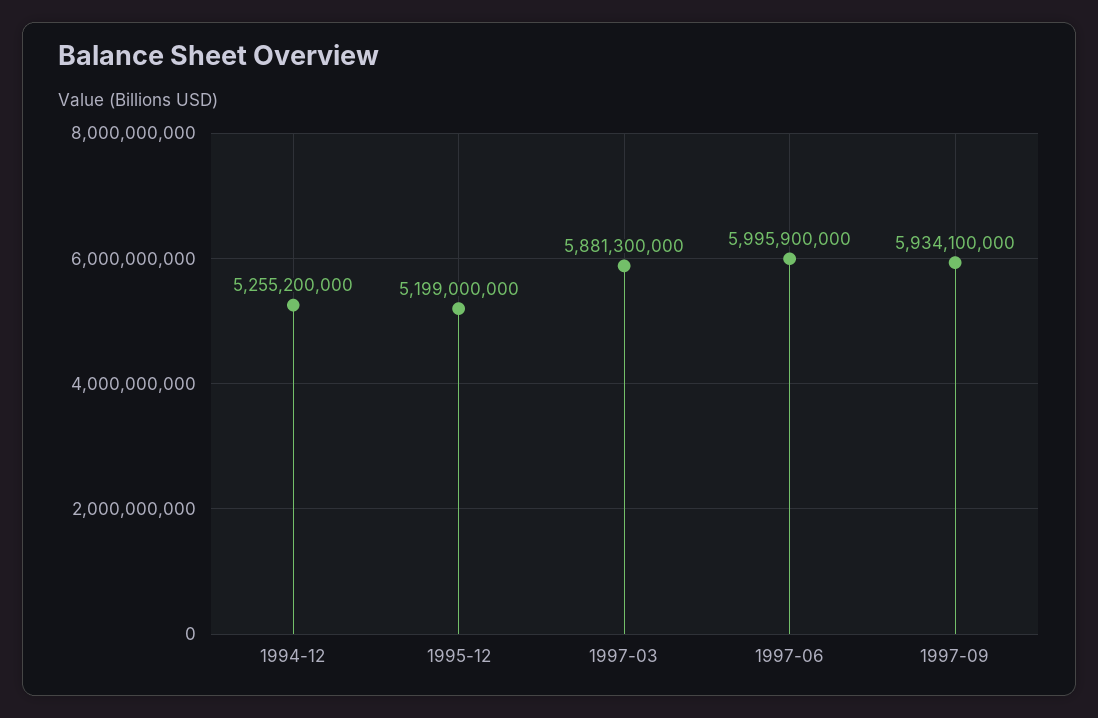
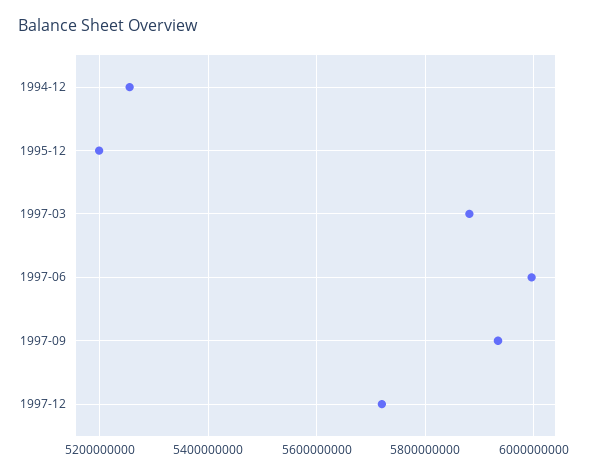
1997-12: none -> 5720000000

